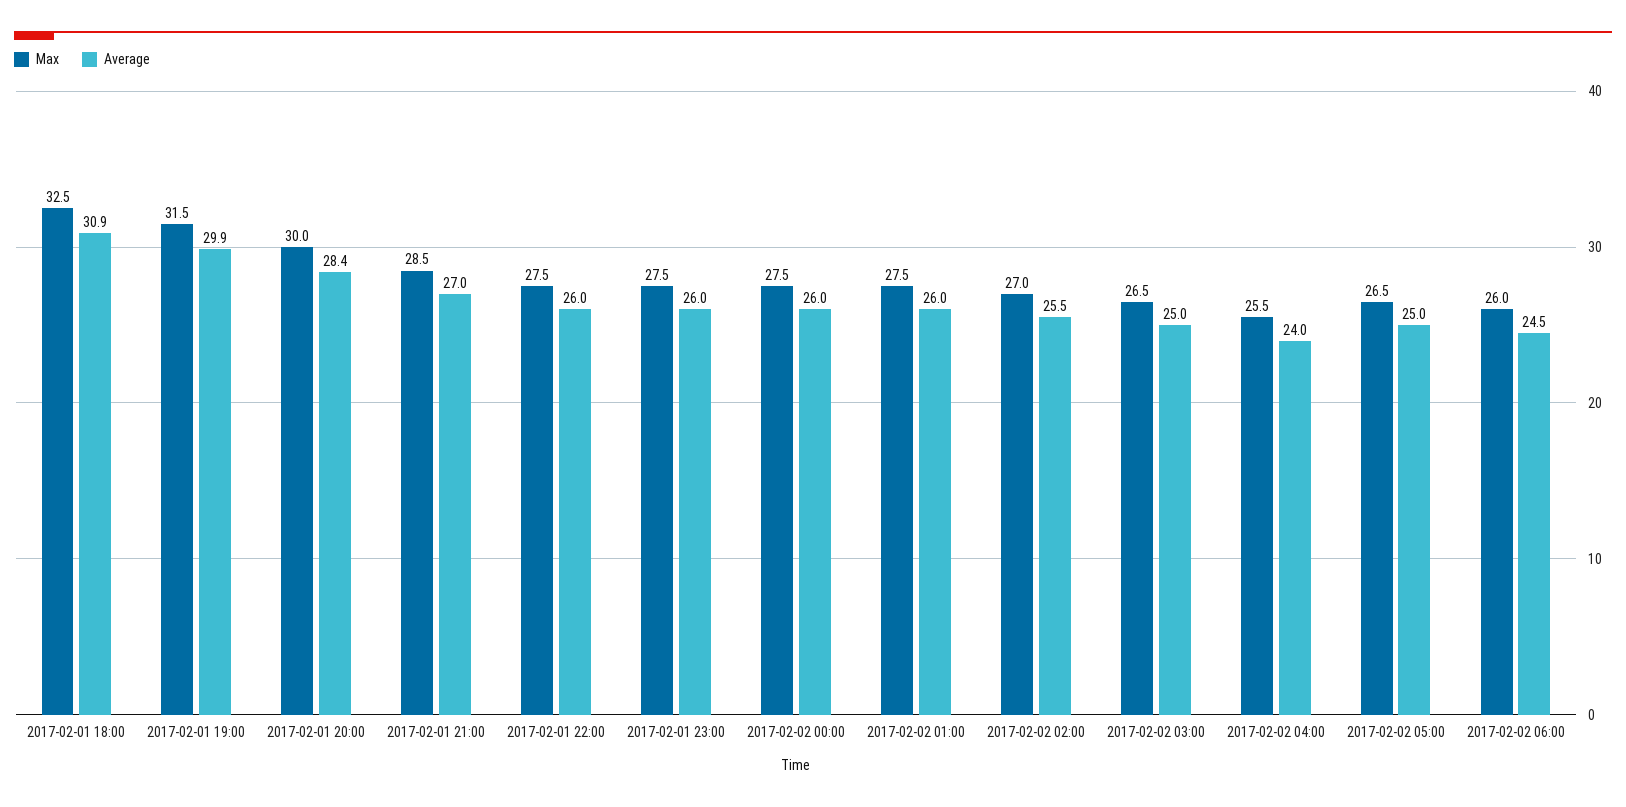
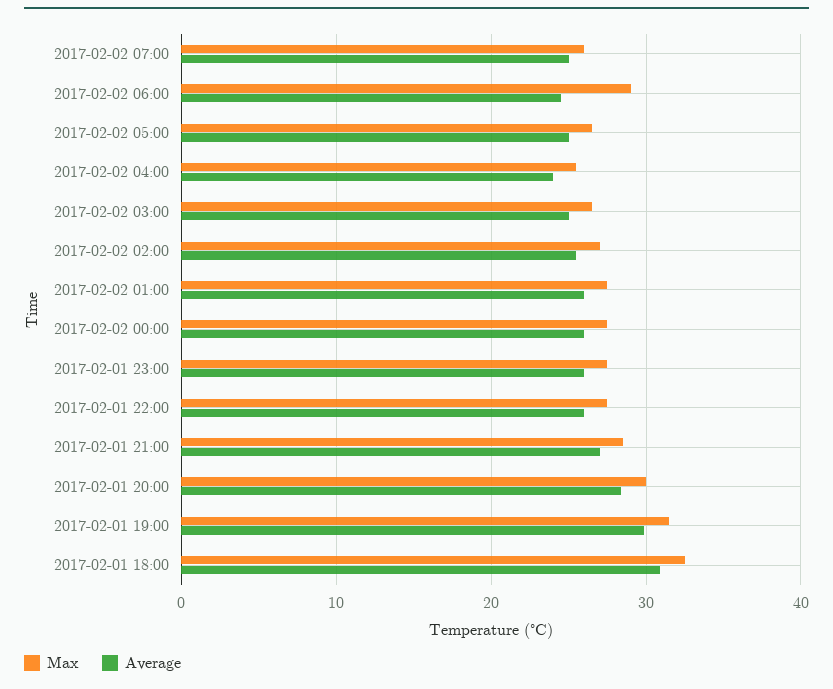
Max, 2017-02-02 06:00: 26 -> 29
Max, 2017-02-02 07:00: none -> 26
Average, 2017-02-02 07:00: none -> 25

